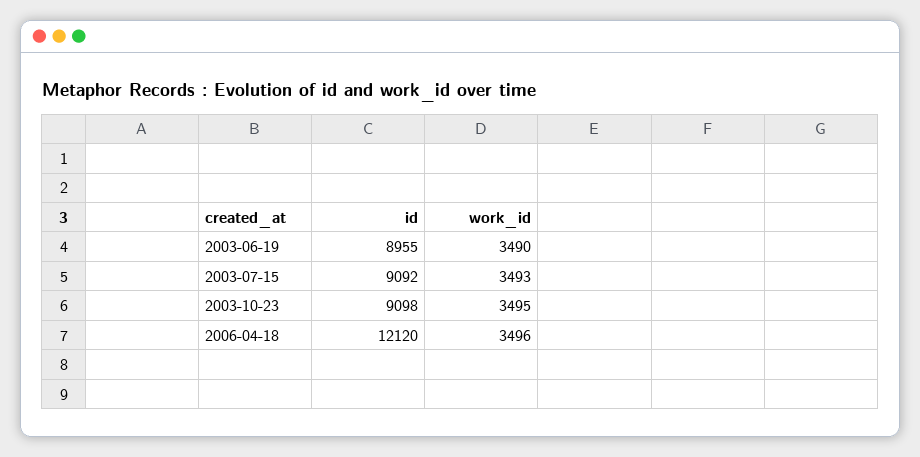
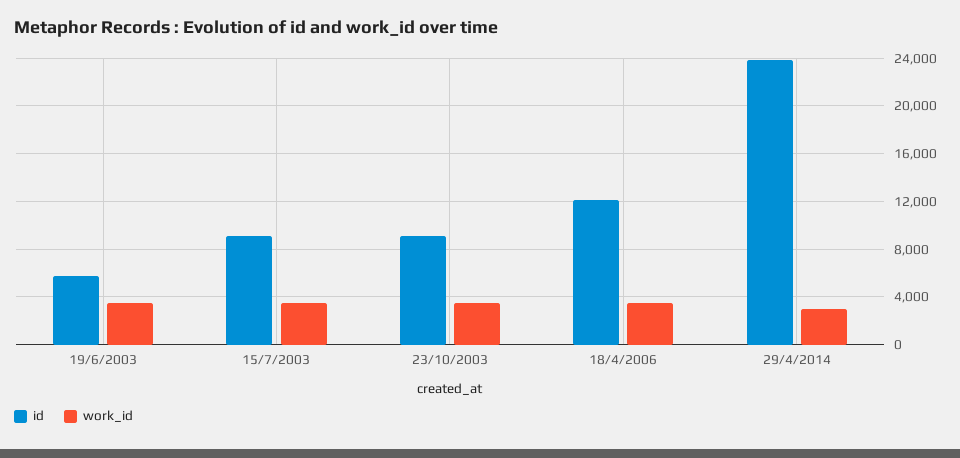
id, 2003-06-19: 8955 -> 6000
id, 29/4/2014: none -> 24000
work_id, 29/4/2014: none -> 3000

